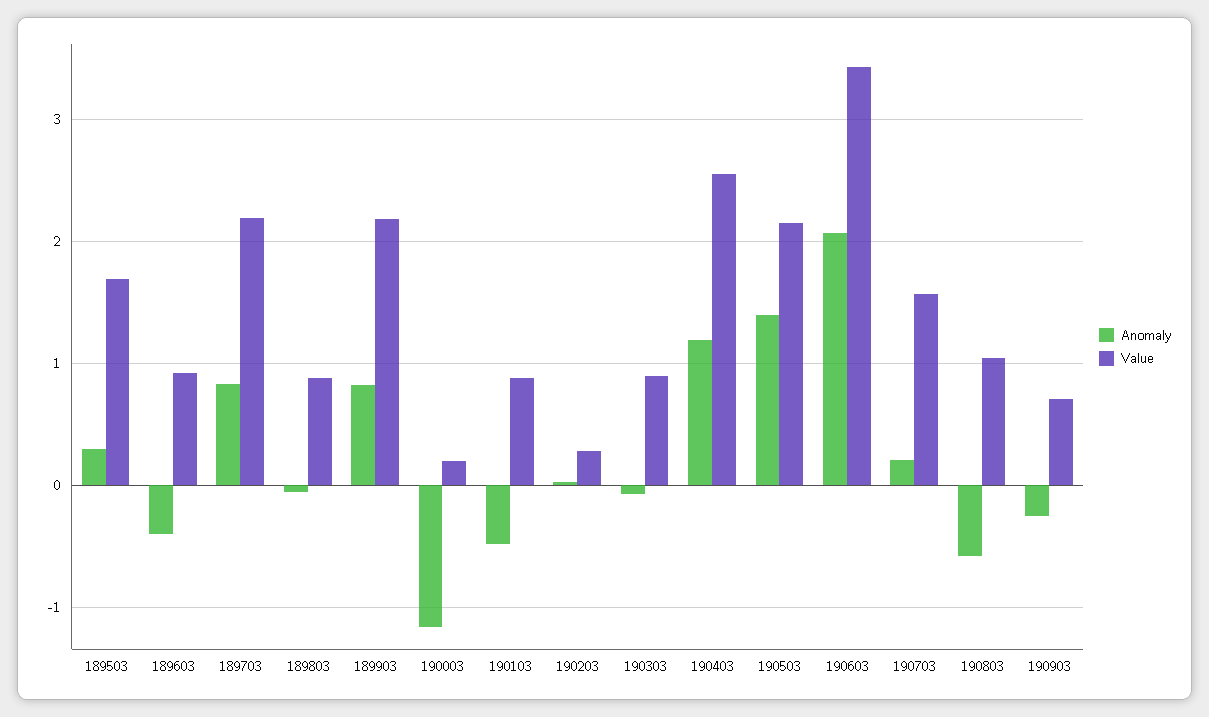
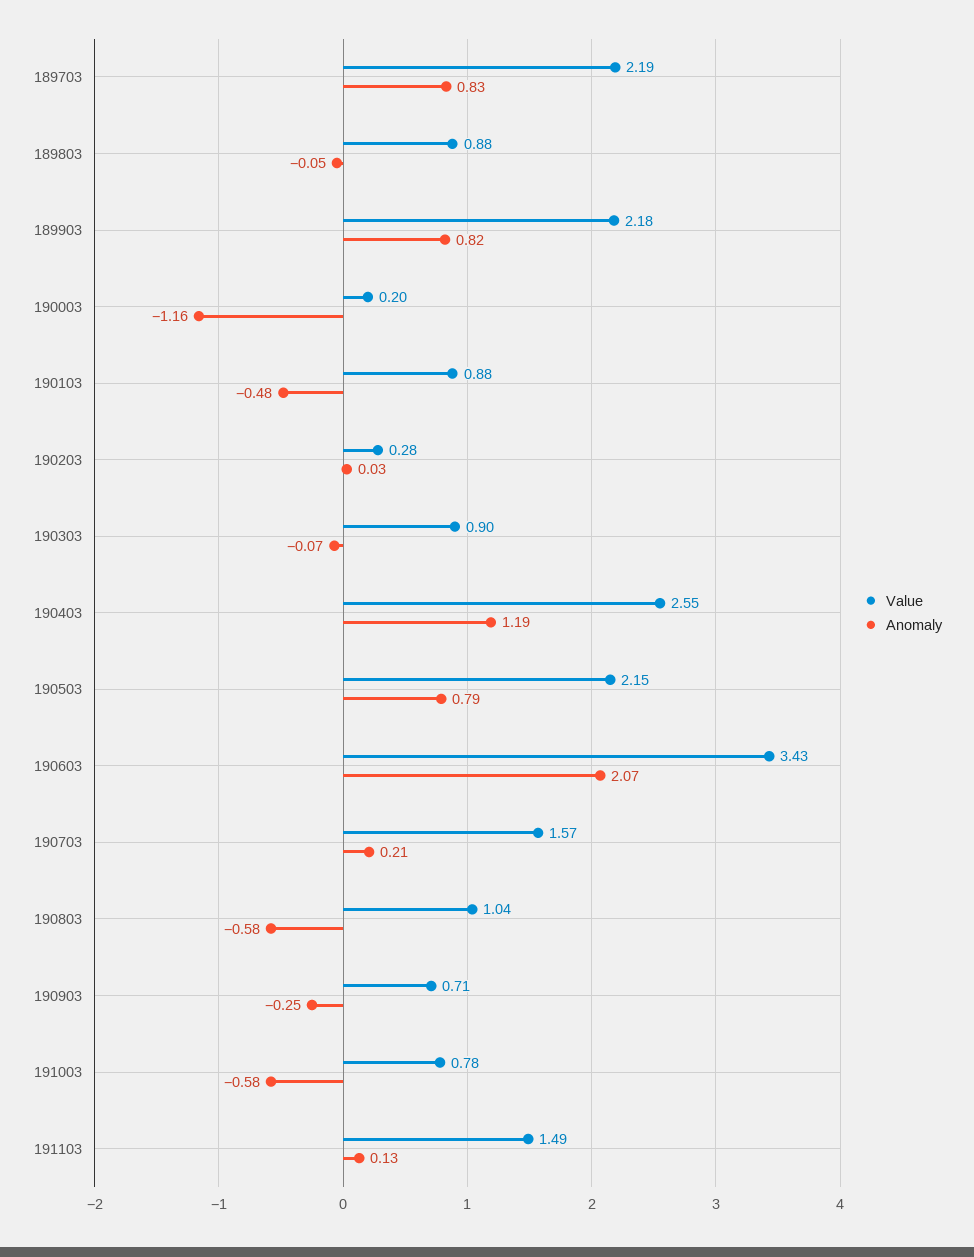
Anomaly, 189503: 0.3 -> none
Value, 189503: 1.7 -> none
Anomaly, 189603: -0.4 -> none
Value, 189603: 0.9 -> none
Anomaly, 190503: 1.4 -> 0.79
Value, 191003: none -> 0.78
Anomaly, 191003: none -> -0.58
Value, 191103: none -> 1.49
Anomaly, 191103: none -> 0.13

